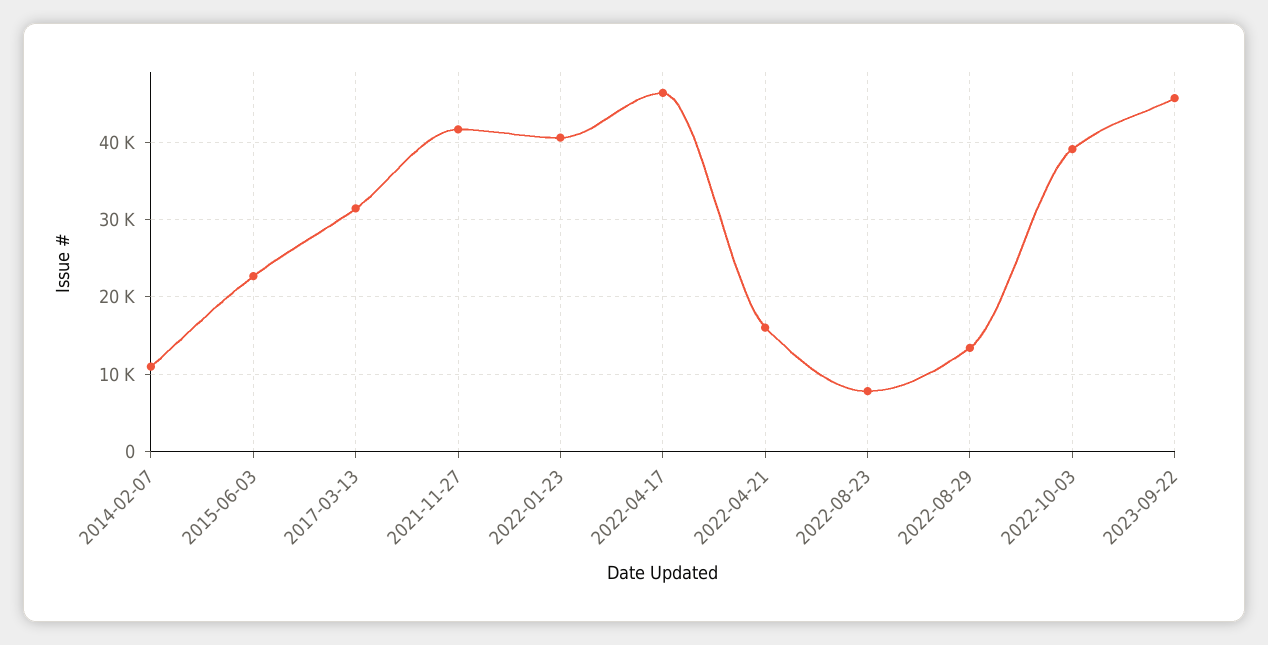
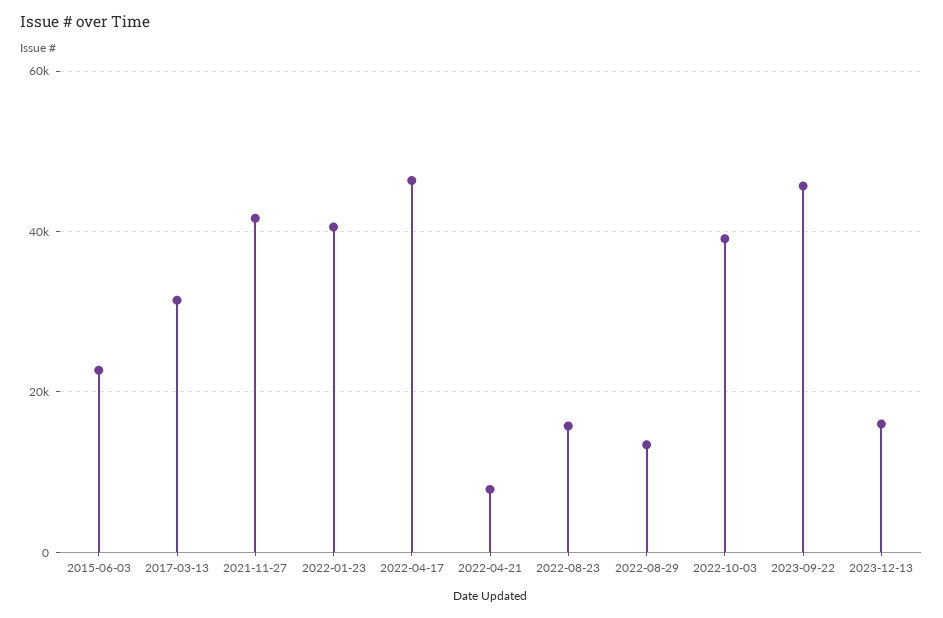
2014-02-07: 11000 -> none
2022-04-21: 16000 -> 8000
2022-08-23: 8000 -> 16000
2023-12-13: none -> 16000

